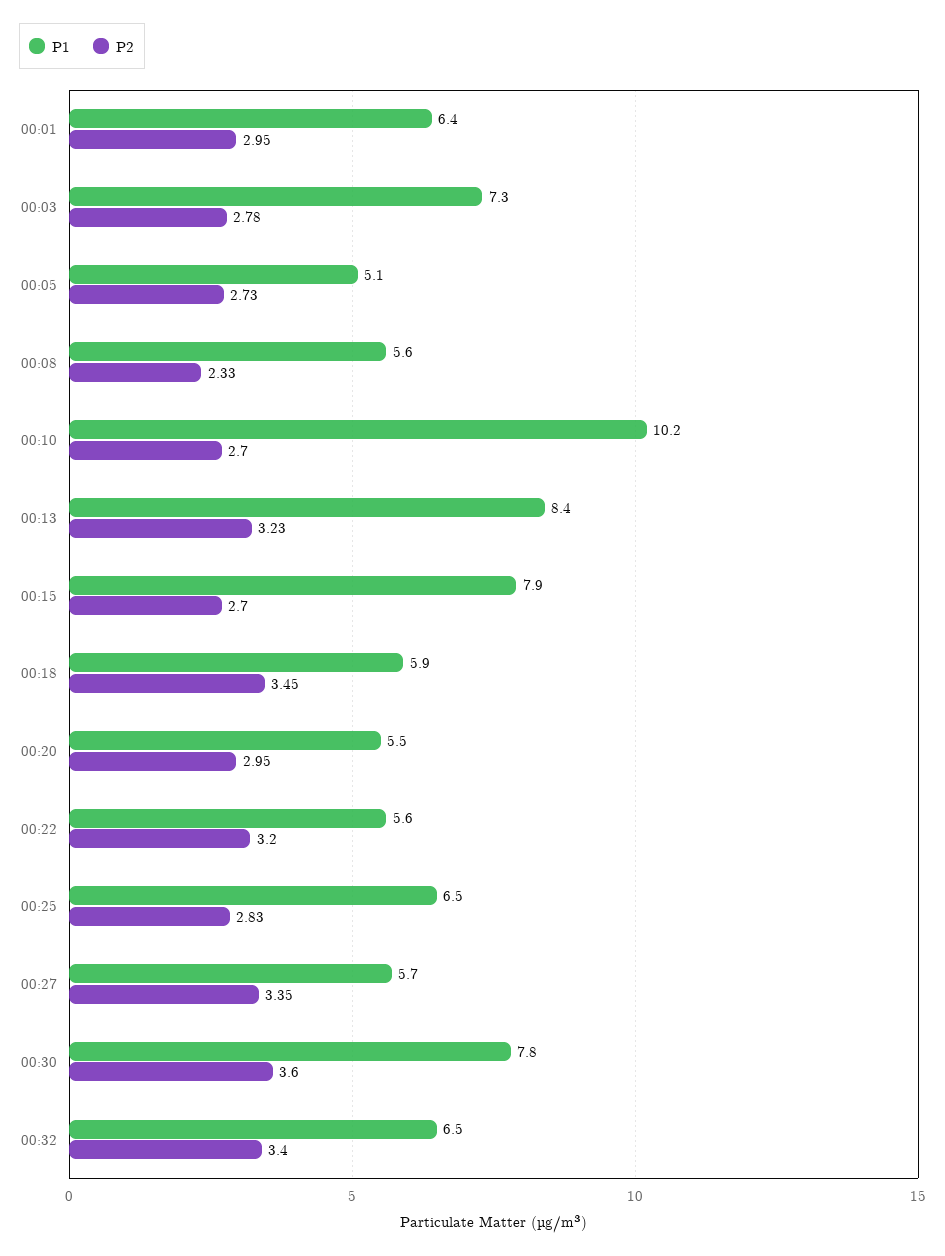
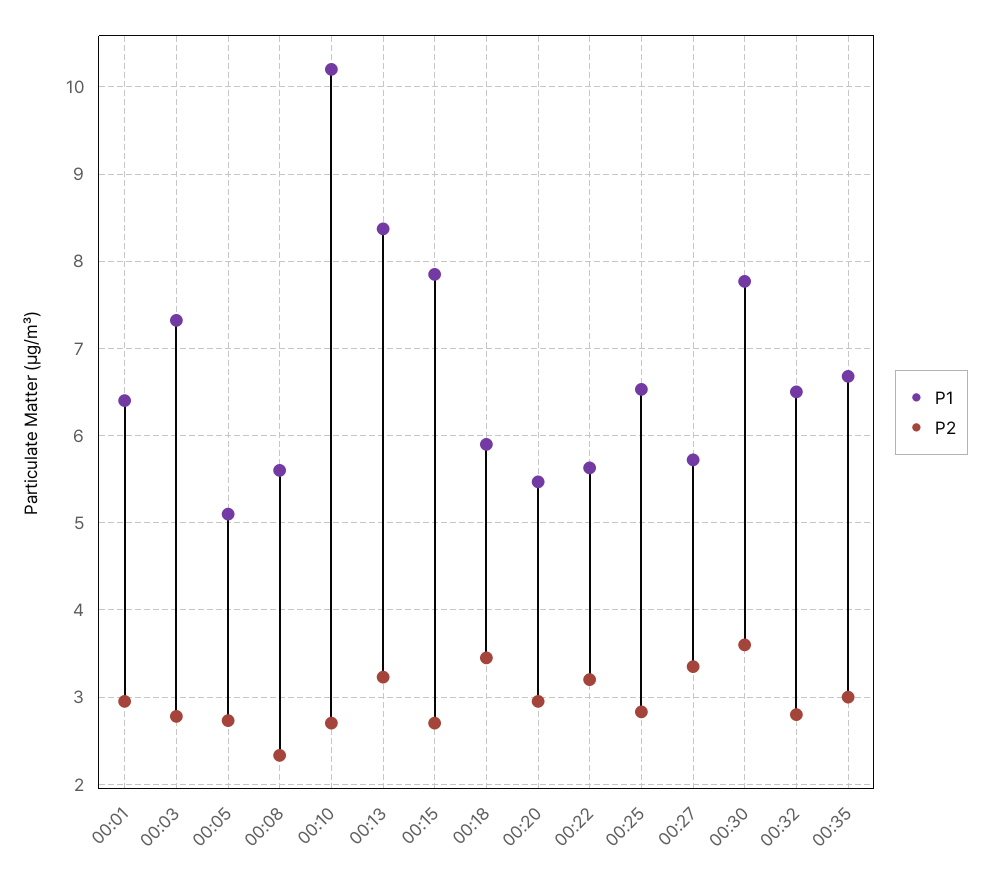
P2, 00:32: 3.4 -> 2.8
P1, 00:35: none -> 6.7
P2, 00:35: none -> 3

